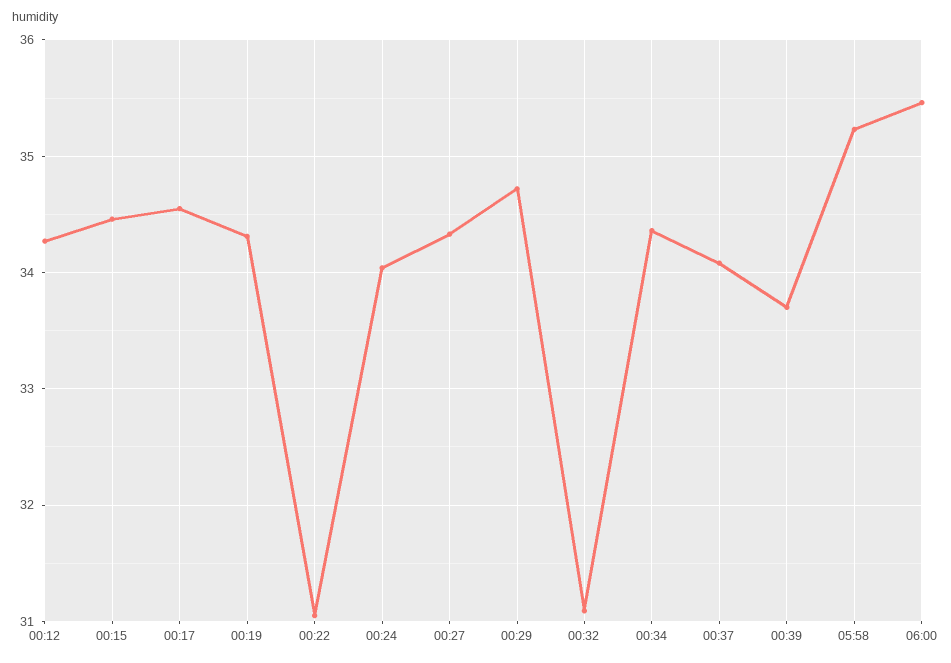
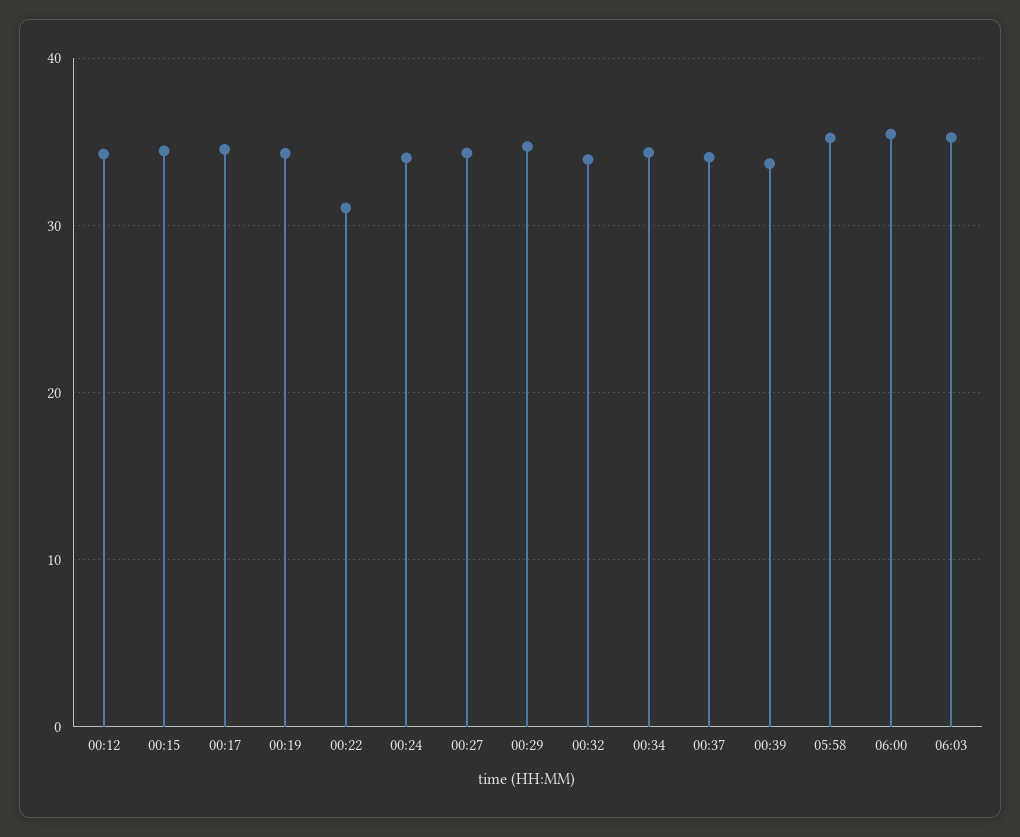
00:32: 31.1 -> 34
06:03: none -> 35

